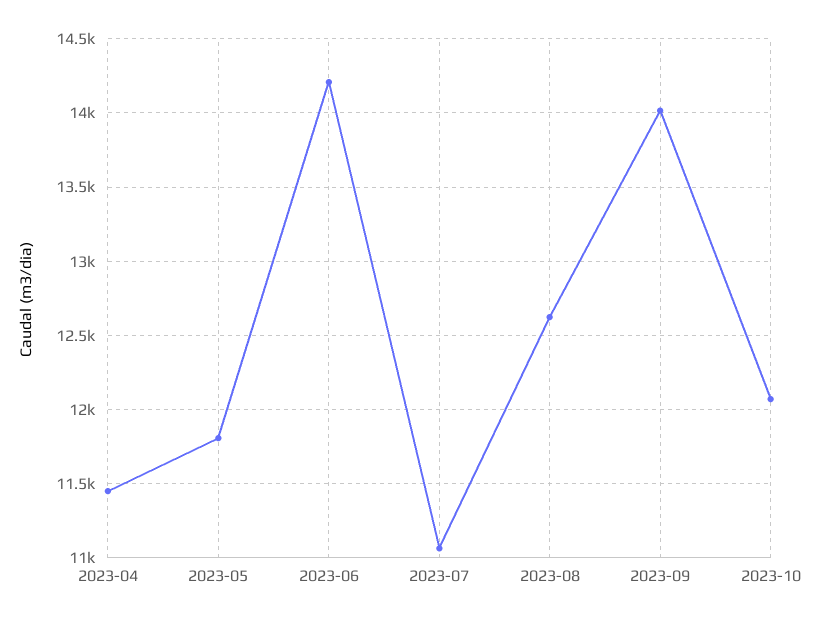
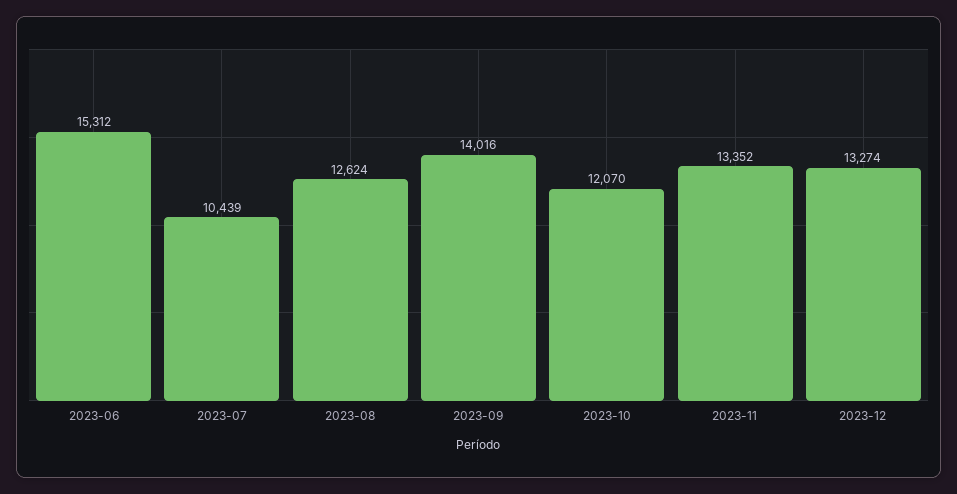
2023-04: 11450 -> none
2023-05: 11800 -> none
2023-06: 14200 -> 15312
2023-07: 11050 -> 10439
2023-11: none -> 13352
2023-12: none -> 13274

